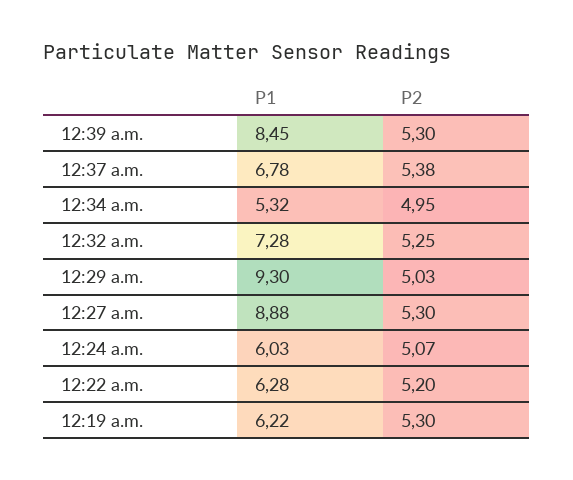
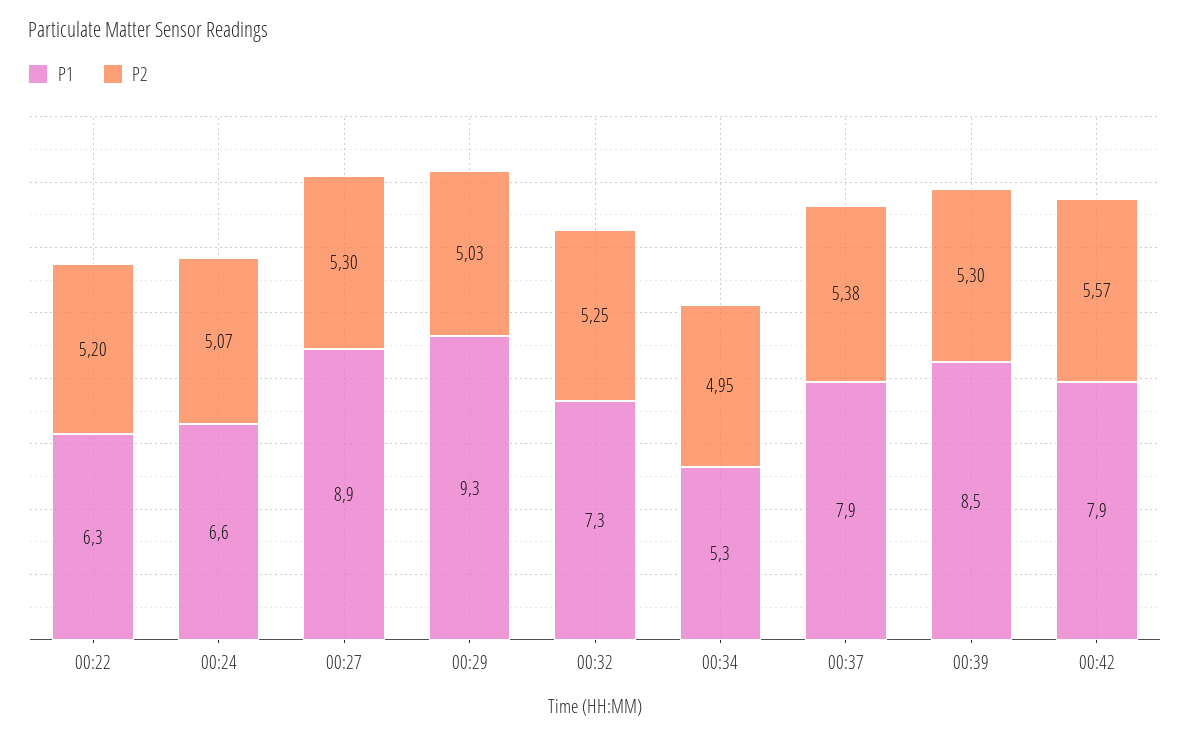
P1, 12:37 a.m.: 6.78 -> 7.9
P1, 12:24 a.m.: 6.03 -> 6.6
P1, 12:19 a.m.: 6.22 -> none
P2, 12:19 a.m.: 5.3 -> none
P1, 00:42: none -> 7.9
P2, 00:42: none -> 5.57

